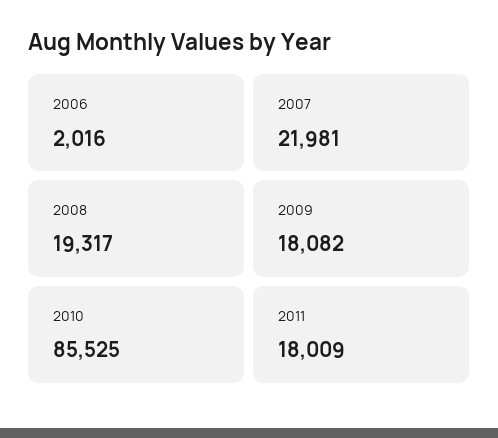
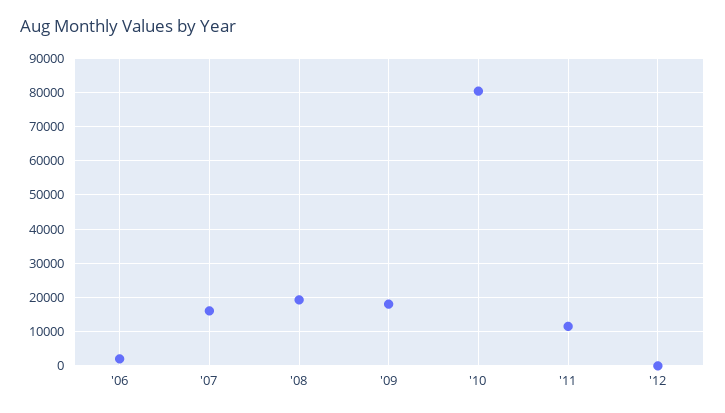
2007: 21981 -> 16000
2010: 85525 -> 80000
2011: 18009 -> 12000
'12: none -> 0

